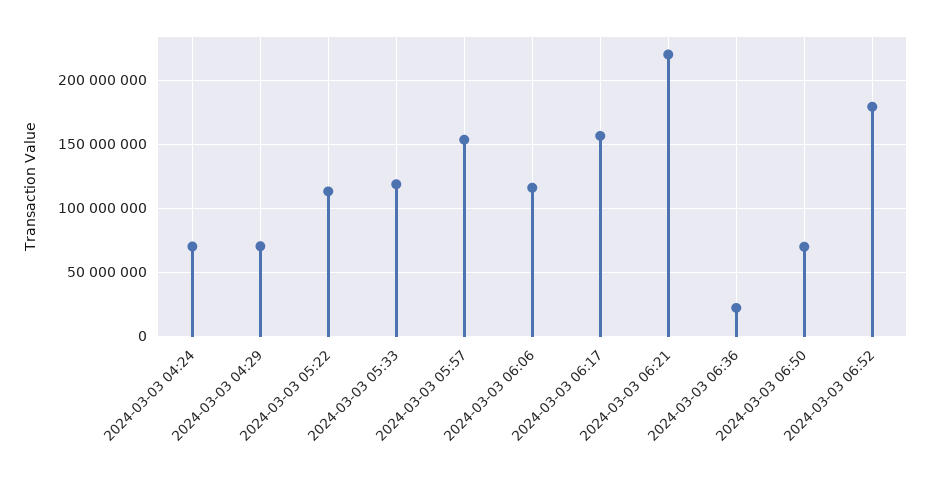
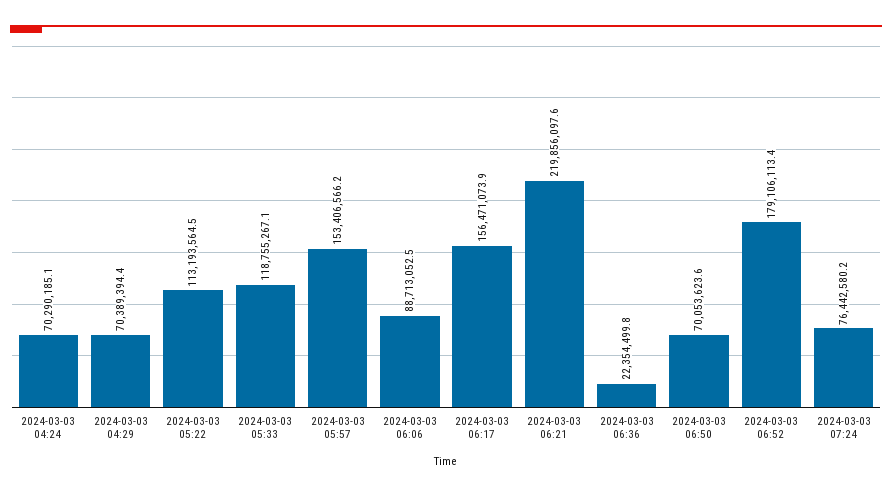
2024-03-03 06:06: 115000000 -> 88713052.5
2024-03-03 07:24: none -> 76442580.2

